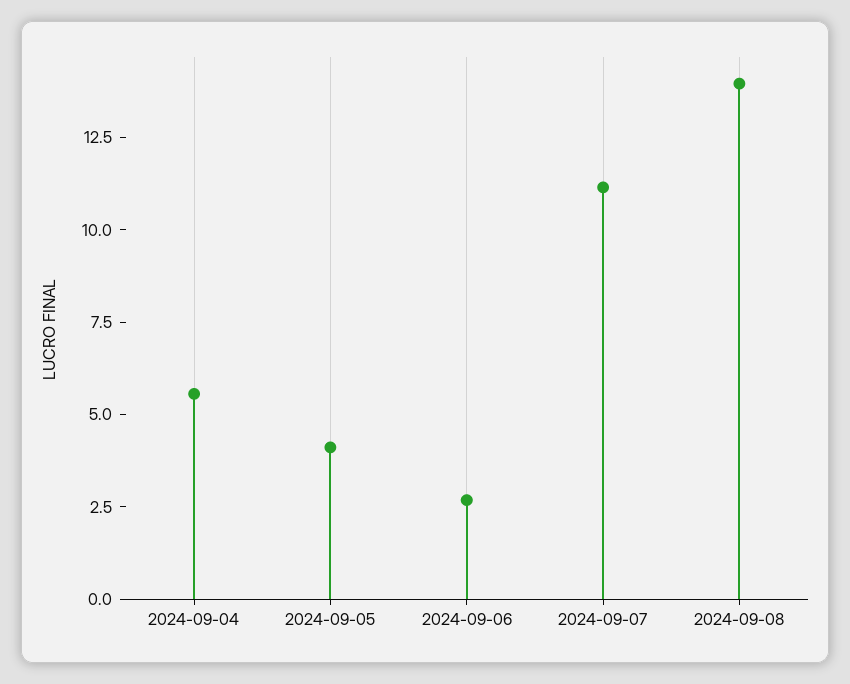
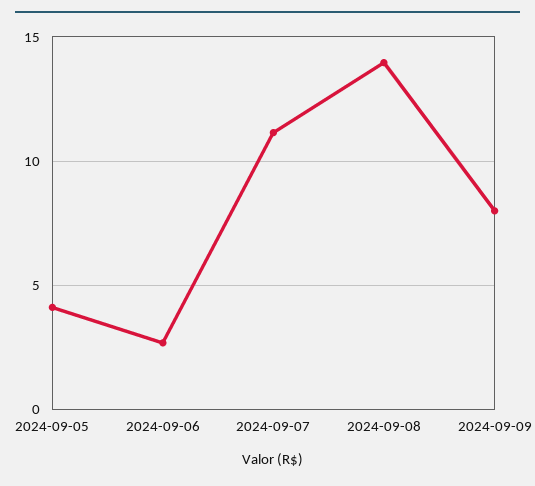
2024-09-04: 5.5 -> none
2024-09-09: none -> 8

